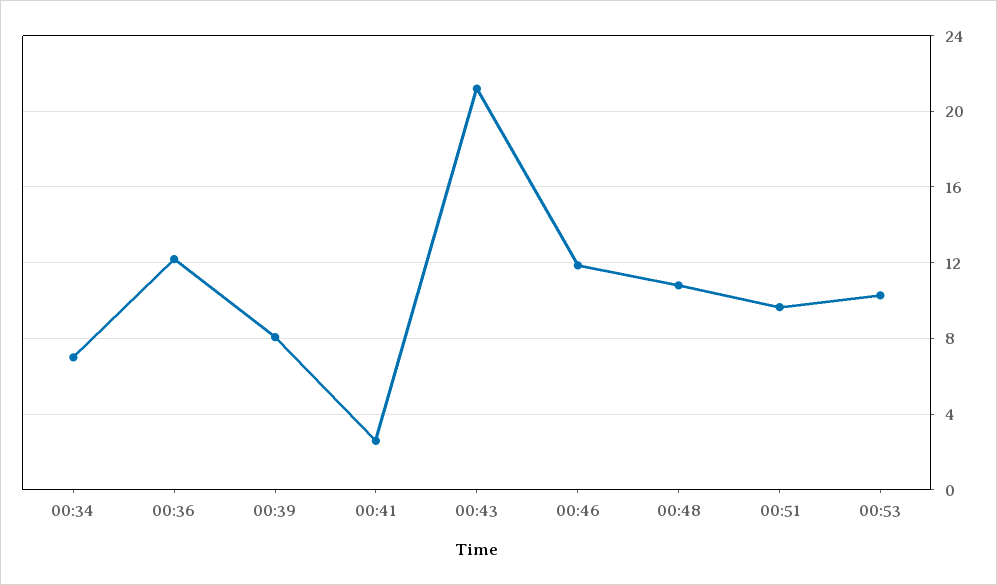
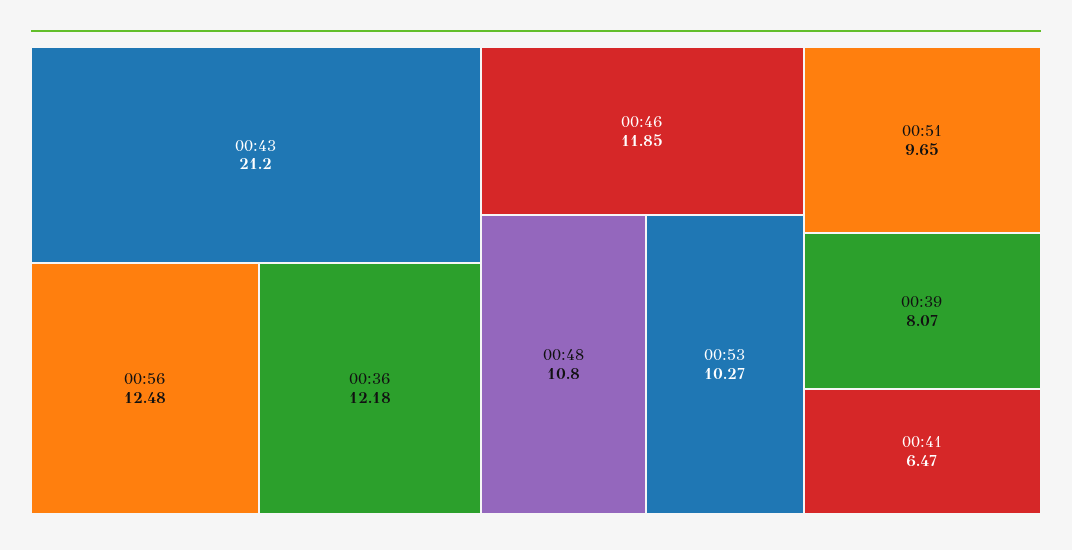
00:34: 7 -> none
00:41: 2.5 -> 6.47
00:56: none -> 12.48

